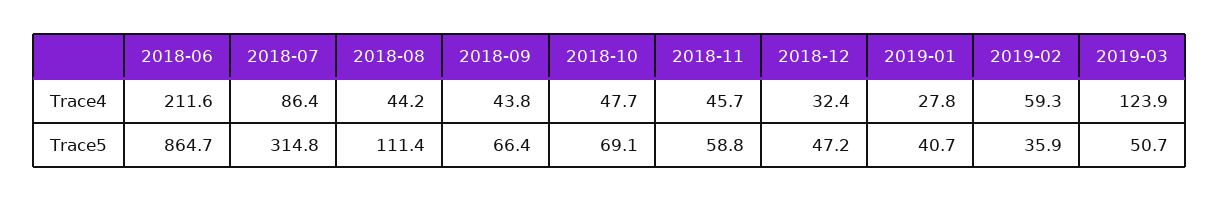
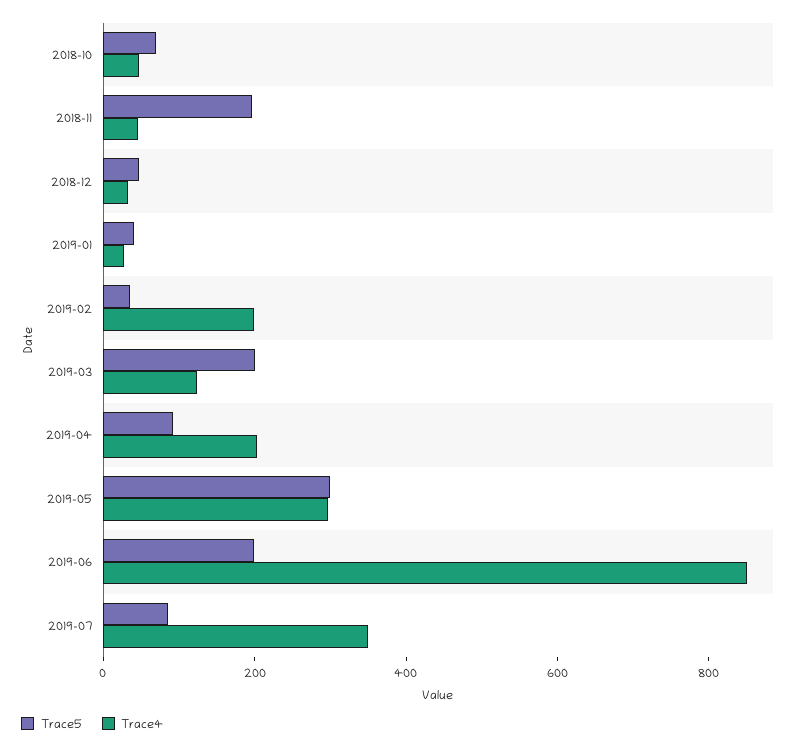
Trace4, 2018-06: 211.6 -> none
Trace4, 2018-07: 86.4 -> none
Trace4, 2018-08: 44.2 -> none
Trace4, 2018-09: 43.8 -> none
Trace4, 2019-02: 59.3 -> 200
Trace5, 2018-06: 864.7 -> none
Trace5, 2018-07: 314.8 -> none
Trace5, 2018-08: 111.4 -> none
Trace5, 2018-09: 66.4 -> none
Trace5, 2018-11: 58.8 -> 200
Trace5, 2019-03: 50.7 -> 200
Trace5, 2019-04: none -> 100
Trace4, 2019-04: none -> 200
Trace5, 2019-05: none -> 300
Trace4, 2019-05: none -> 300
Trace5, 2019-06: none -> 200
Trace4, 2019-06: none -> 850
Trace5, 2019-07: none -> 100
Trace4, 2019-07: none -> 350

